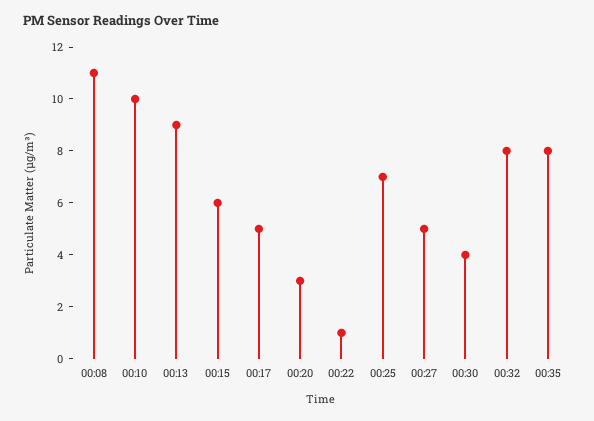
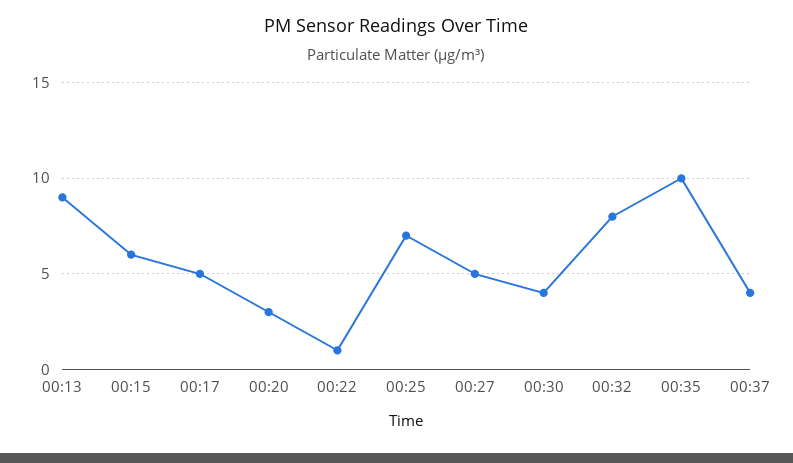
00:08: 11 -> none
00:10: 10 -> none
00:35: 8 -> 10
00:37: none -> 4

